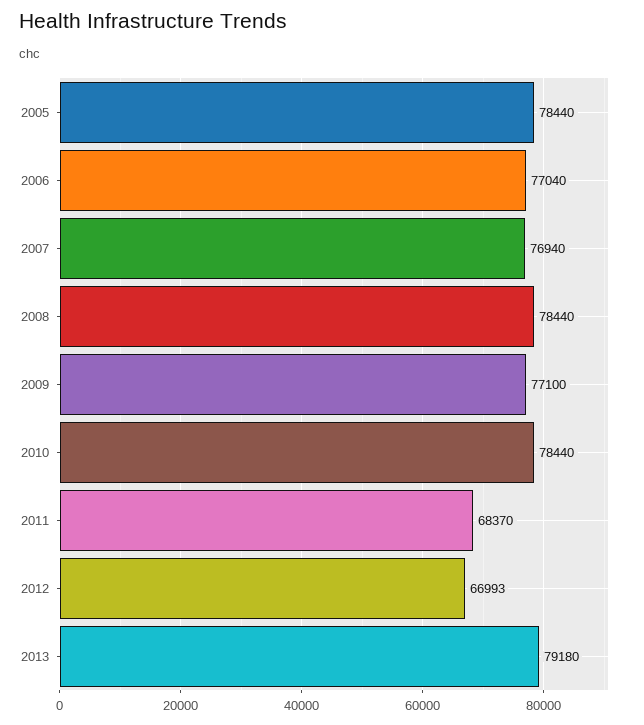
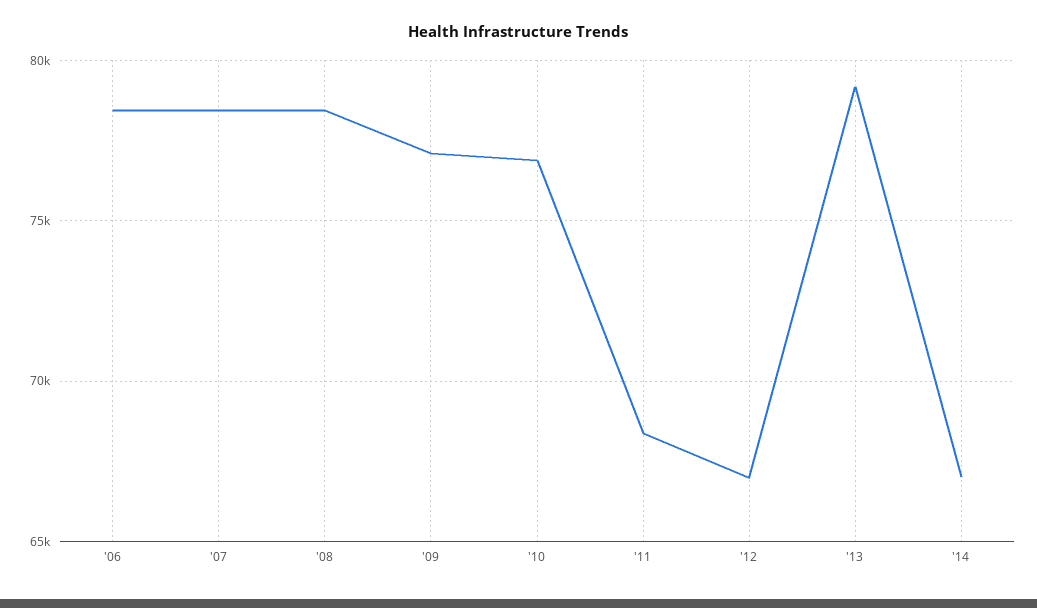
2005: 78440 -> none
2006: 77040 -> 78500
2007: 76940 -> 78500
2010: 78440 -> 77000
'14: none -> 67000

